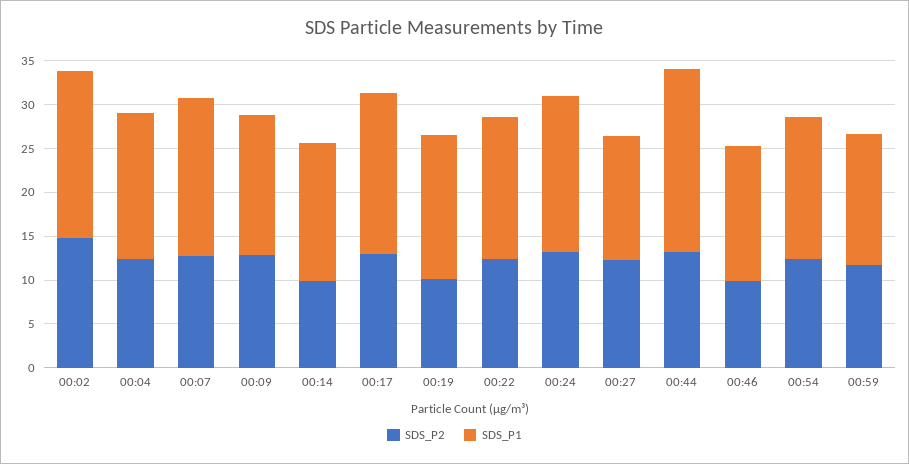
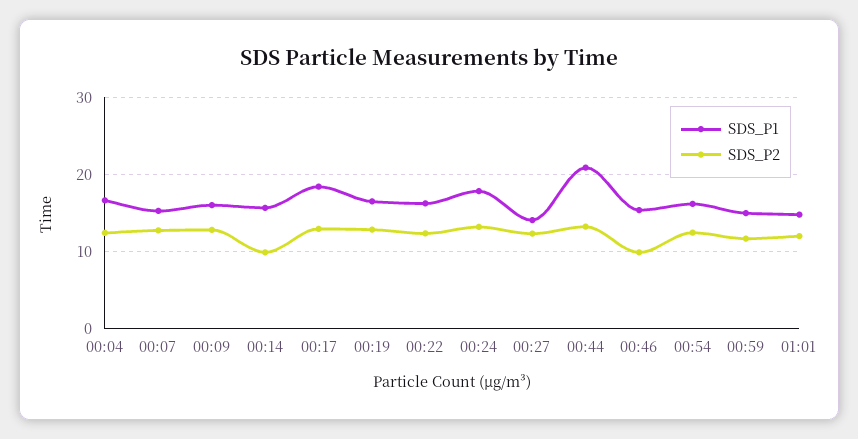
SDS_P2, 00:02: 15 -> none
SDS_P1, 00:02: 19 -> none
SDS_P1, 00:07: 18 -> 15
SDS_P2, 00:19: 10 -> 13
SDS_P1, 01:01: none -> 15
SDS_P2, 01:01: none -> 12

